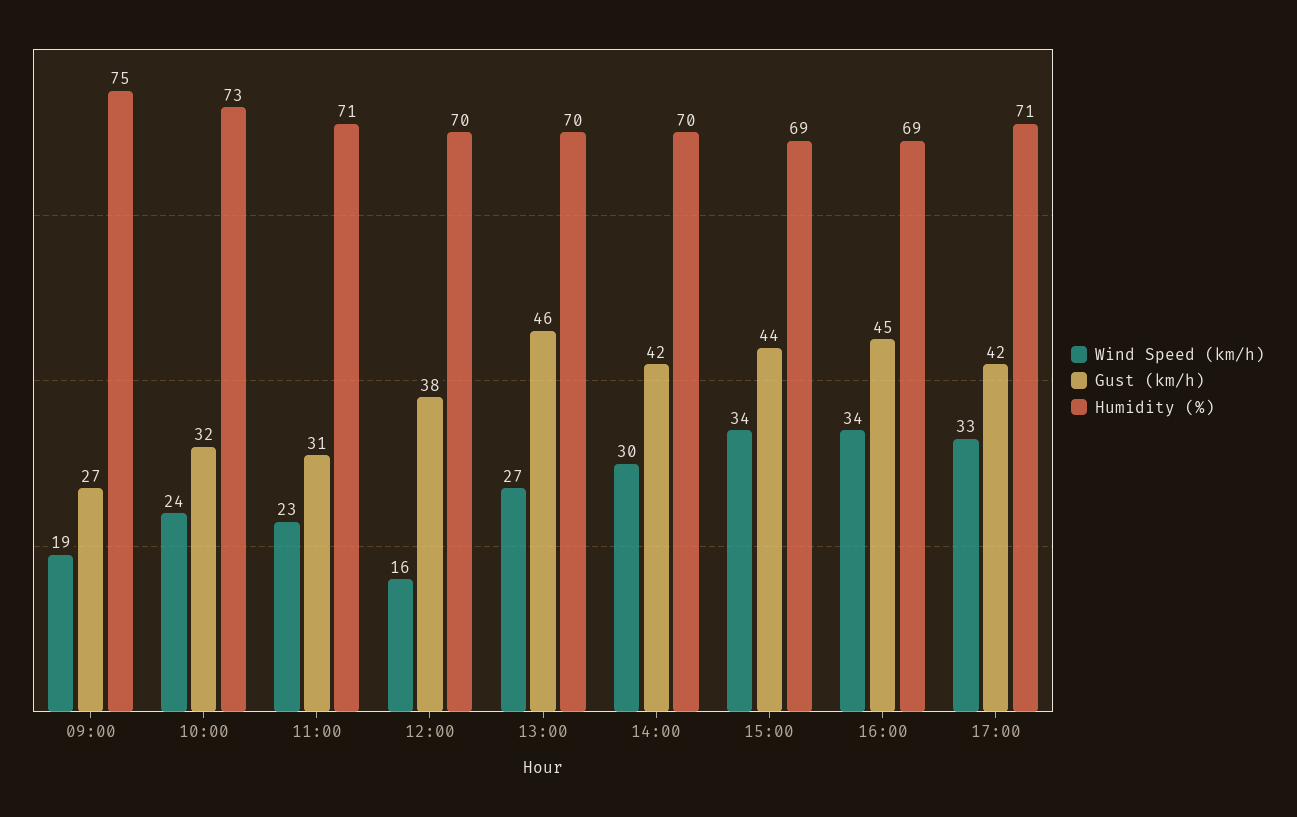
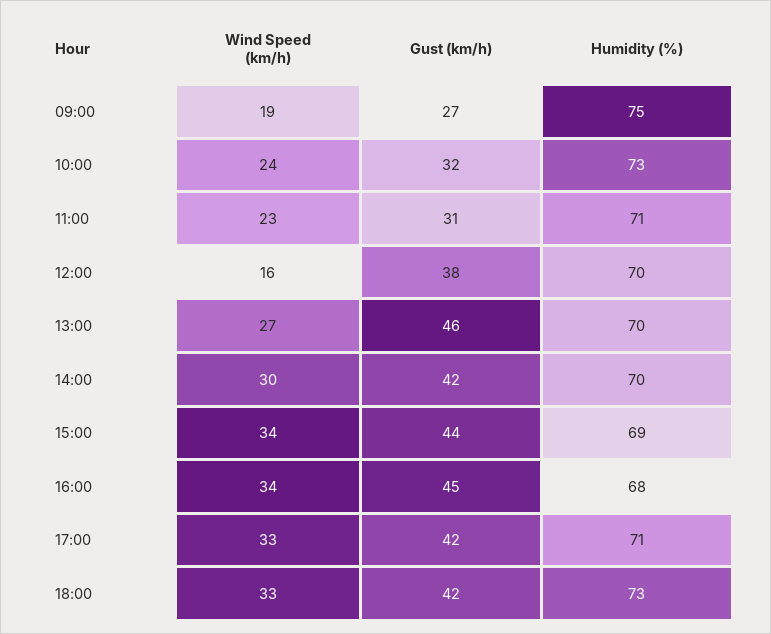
Humidity (%), 16:00: 69 -> 68
Wind Speed (km/h), 18:00: none -> 33
Gust (km/h), 18:00: none -> 42
Humidity (%), 18:00: none -> 73

